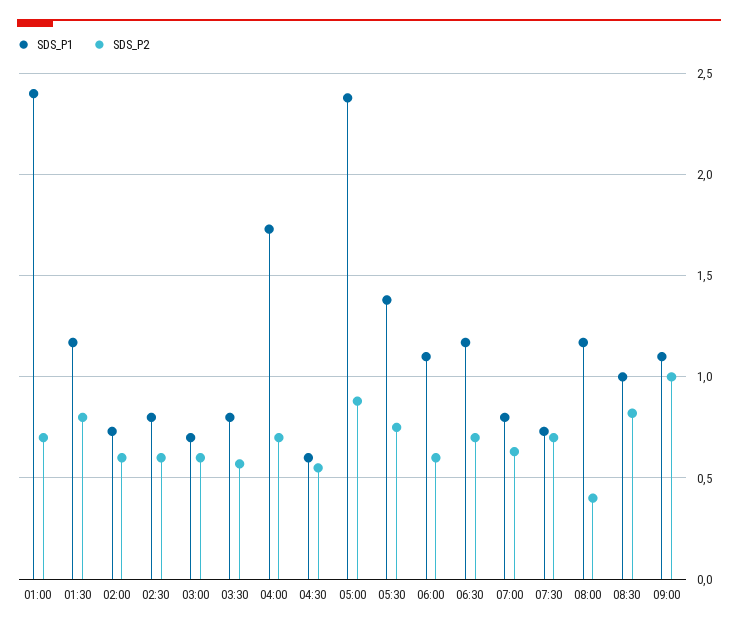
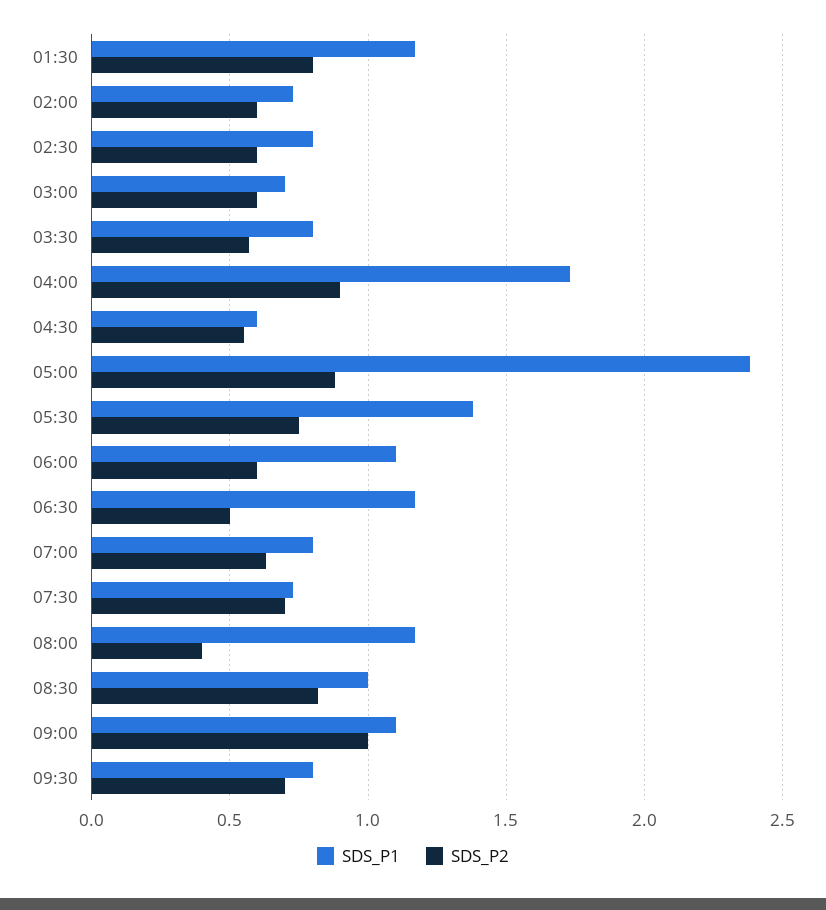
SDS_P1, 01:00: 2.4 -> none
SDS_P2, 01:00: 0.7 -> none
SDS_P2, 04:00: 0.7 -> 0.9
SDS_P2, 06:30: 0.7 -> 0.5
SDS_P1, 09:30: none -> 0.8
SDS_P2, 09:30: none -> 0.7

